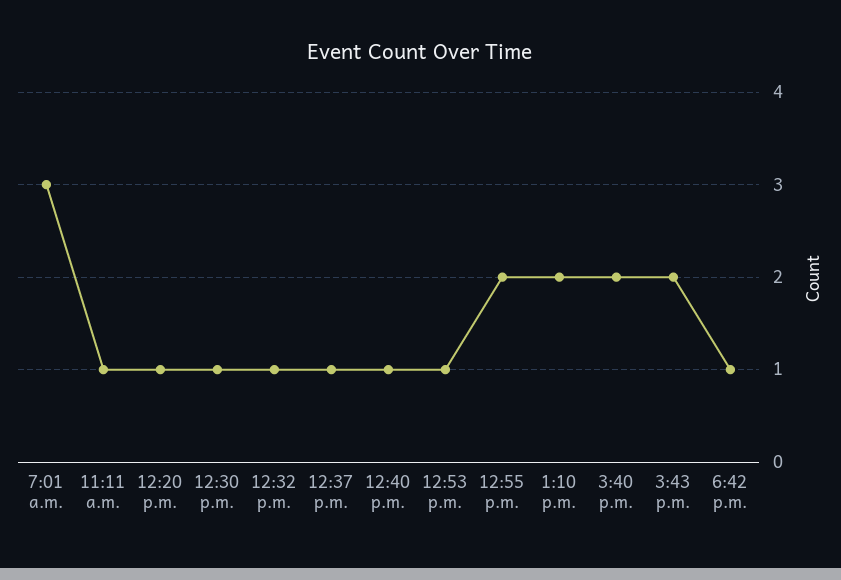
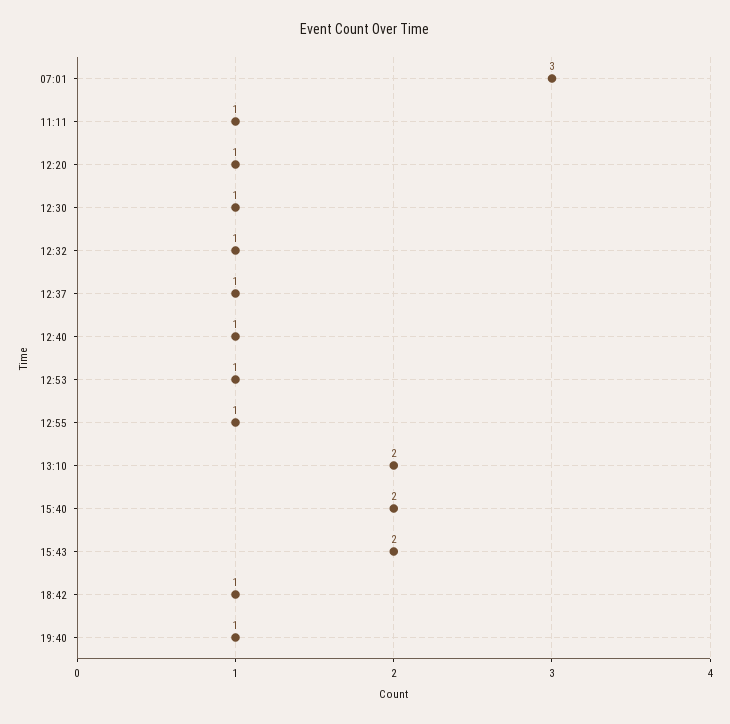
12:55 p.m.: 2 -> 1
19:40: none -> 1

